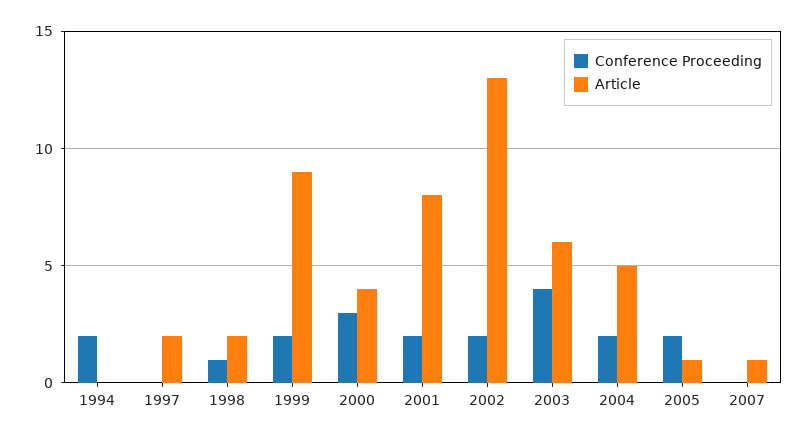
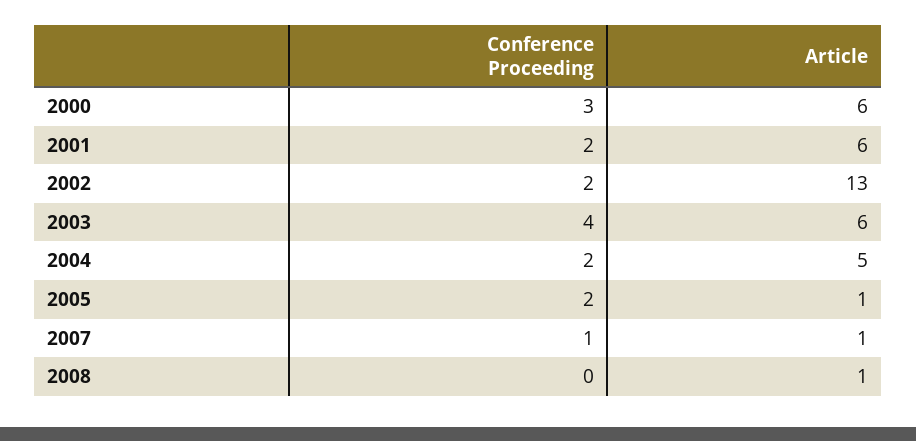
Conference Proceeding, 1994: 2 -> none
Article, 1994: 0 -> none
Conference Proceeding, 1997: 0 -> none
Article, 1997: 2 -> none
Conference Proceeding, 1998: 1 -> none
Article, 1998: 2 -> none
Conference Proceeding, 1999: 2 -> none
Article, 1999: 9 -> none
Article, 2000: 4 -> 6
Article, 2001: 8 -> 6
Conference Proceeding, 2007: 0 -> 1
Conference Proceeding, 2008: none -> 0
Article, 2008: none -> 1

